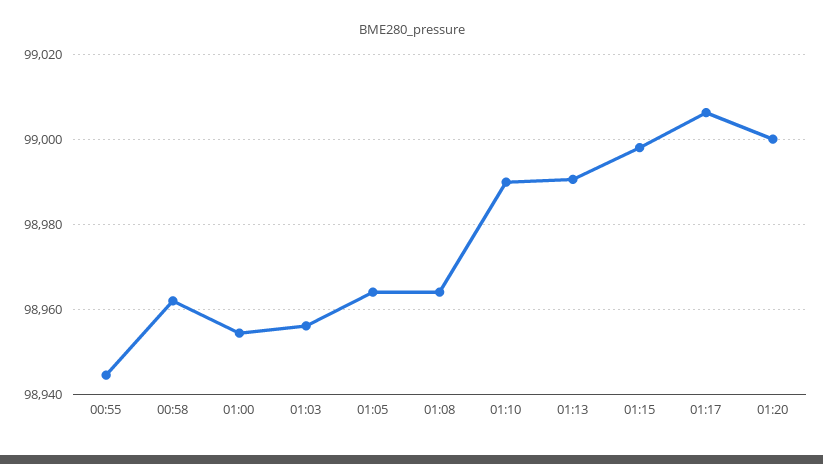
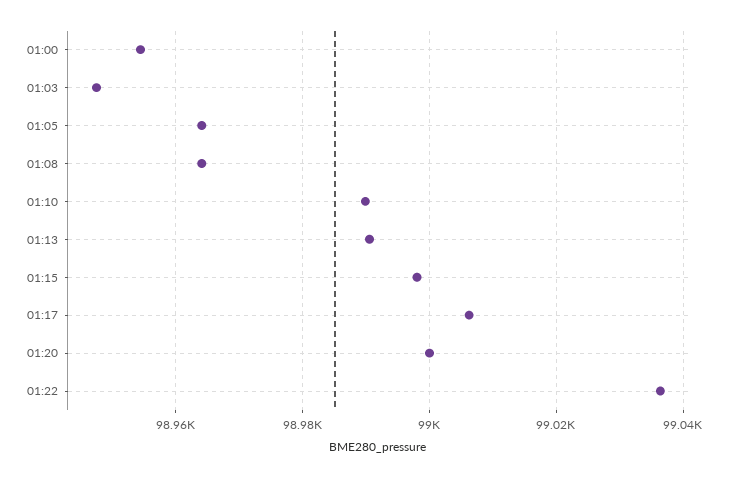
00:55: 98944 -> none
00:58: 98962 -> none
01:03: 98956 -> 98948
01:22: none -> 99036

